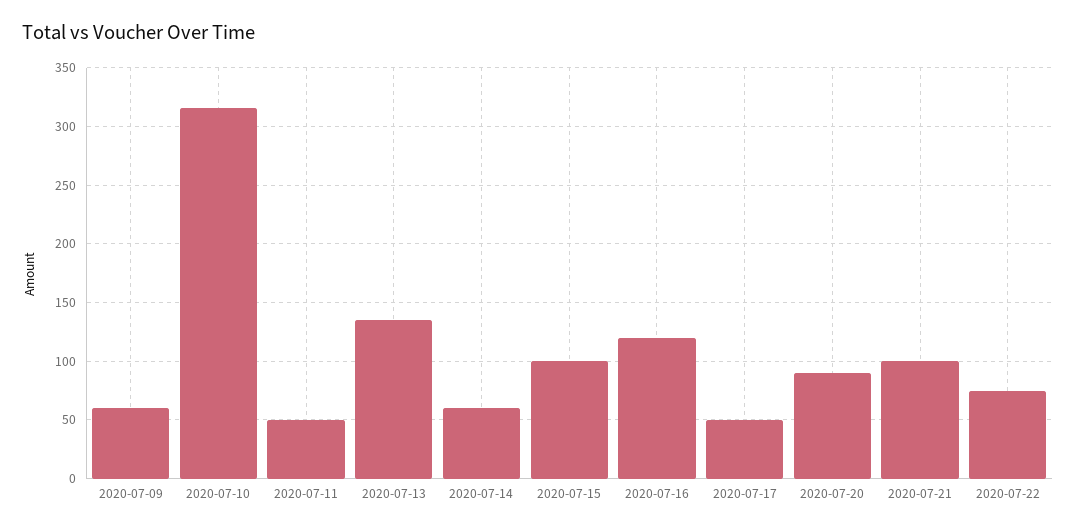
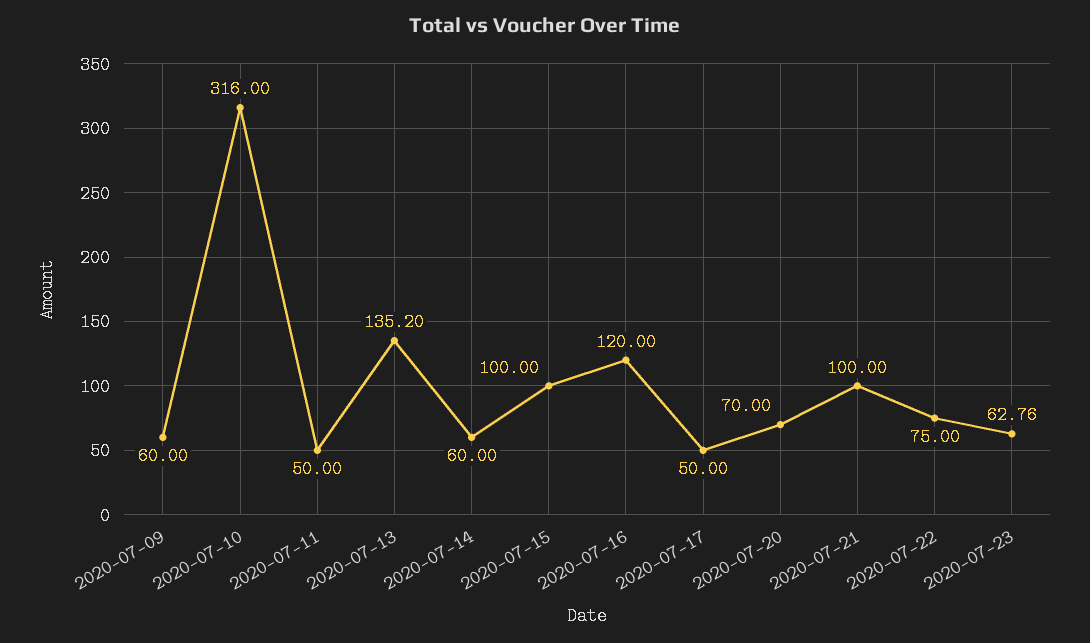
2020-07-20: 90 -> 70
2020-07-23: none -> 62.76

